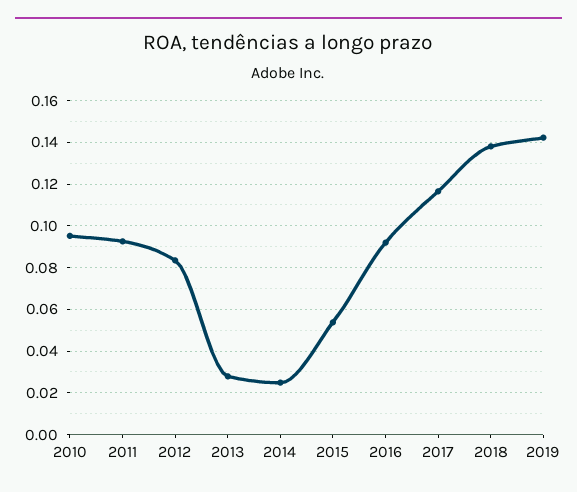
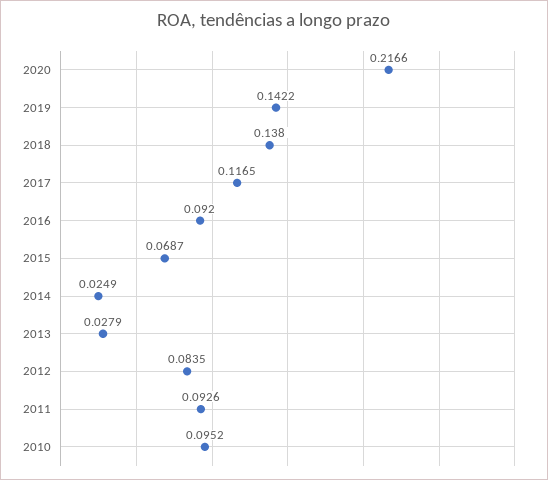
2015: 0.055 -> 0.0687
2020: none -> 0.2166

